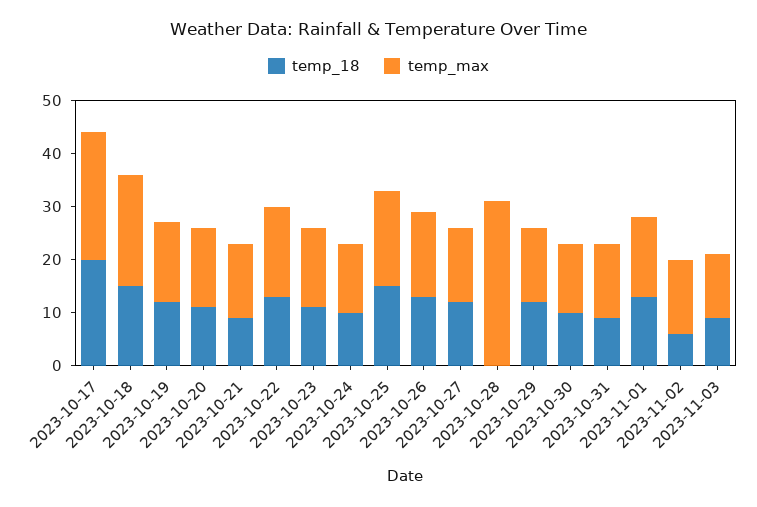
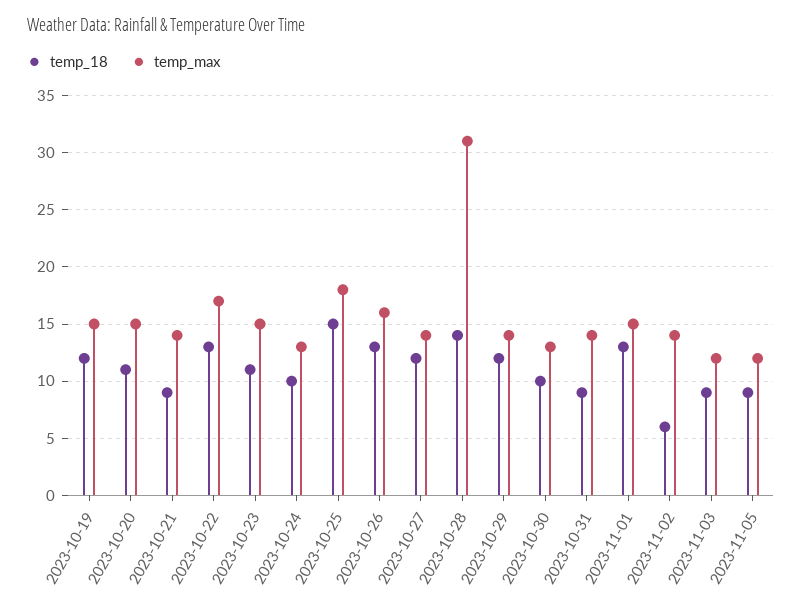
temp_18, 2023-10-17: 20 -> none
temp_max, 2023-10-17: 25 -> none
temp_18, 2023-10-18: 15 -> none
temp_max, 2023-10-18: 20 -> none
temp_18, 2023-10-28: 0 -> 14
temp_18, 2023-11-05: none -> 9
temp_max, 2023-11-05: none -> 12

